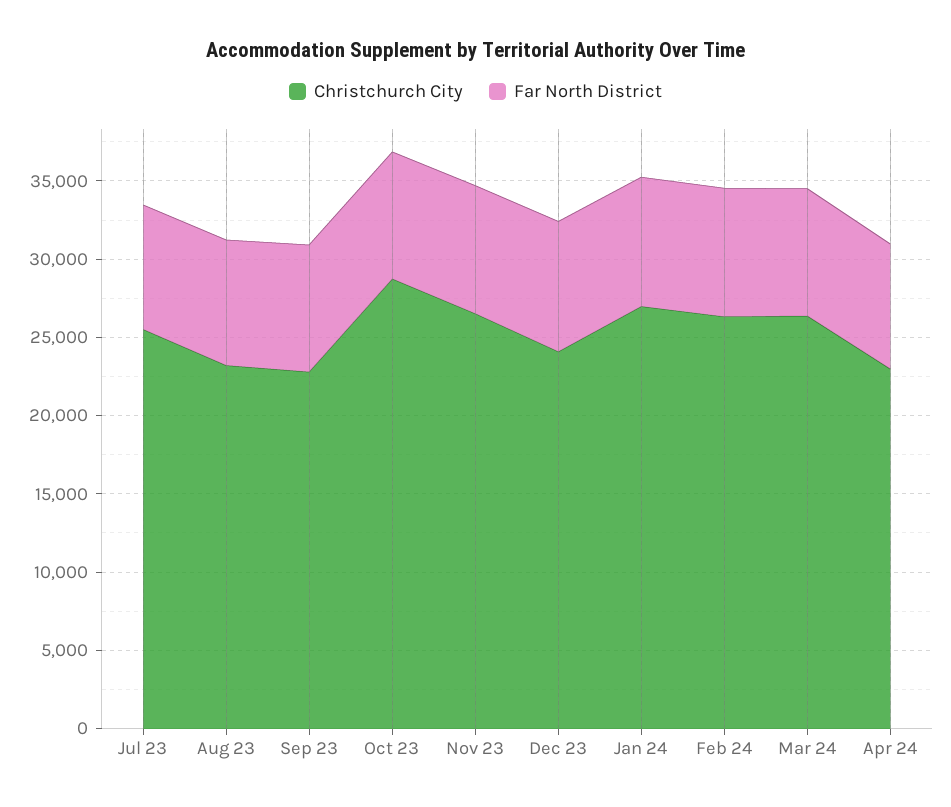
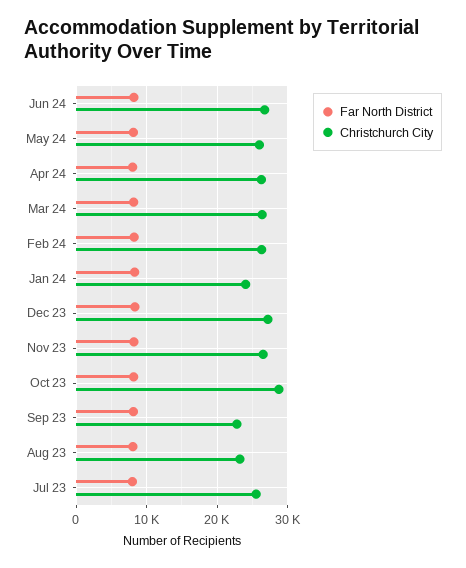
Christchurch City, Dec 23: 24000 -> 27000
Christchurch City, Jan 24: 27000 -> 24000
Christchurch City, Apr 24: 23000 -> 26000
Far North District, Jun 24: none -> 8000
Christchurch City, Jun 24: none -> 27000
Far North District, May 24: none -> 8000
Christchurch City, May 24: none -> 26000

